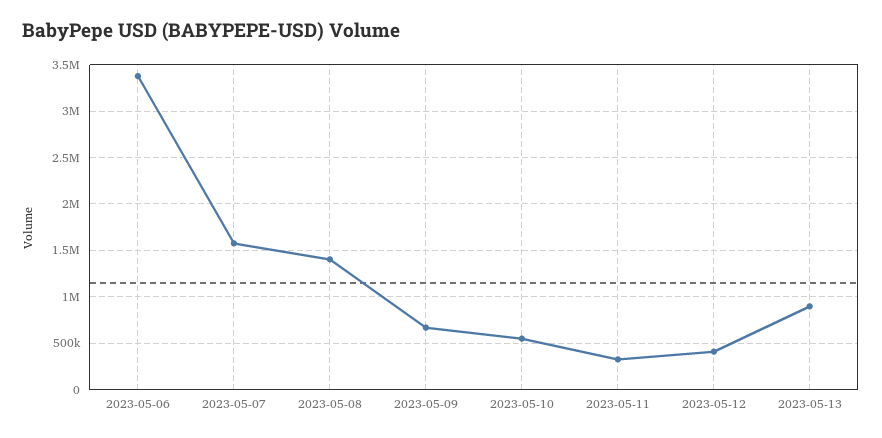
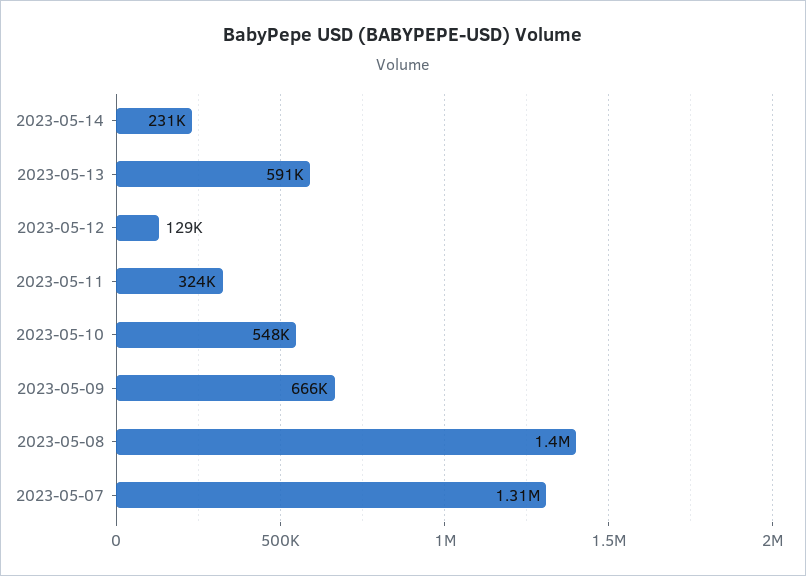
2023-05-06: 3400000 -> none
2023-05-07: 1600000 -> 1310000
2023-05-12: 400000 -> 129000
2023-05-13: 900000 -> 591000
2023-05-14: none -> 231000

